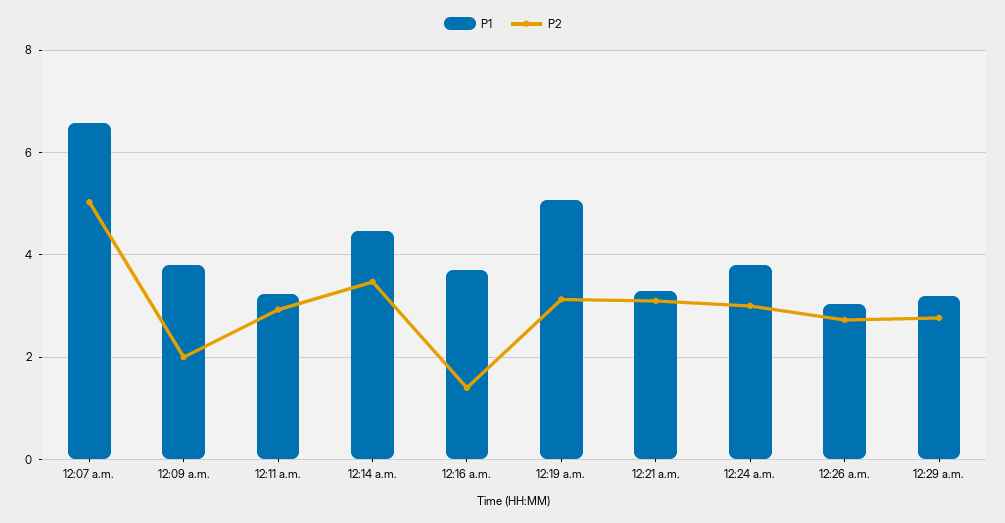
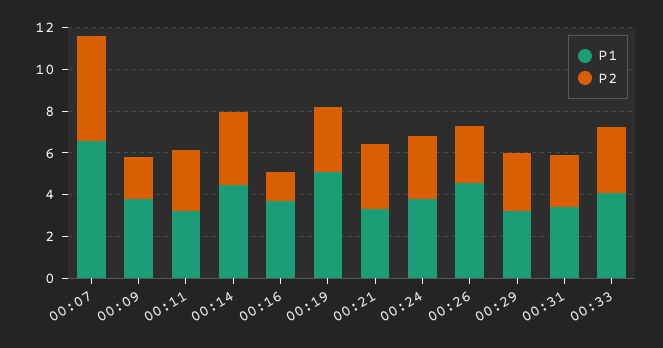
P1, 12:26 a.m.: 3 -> 4.5
P1, 00:31: none -> 3.5
P2, 00:31: none -> 2.5
P1, 00:33: none -> 4
P2, 00:33: none -> 3

